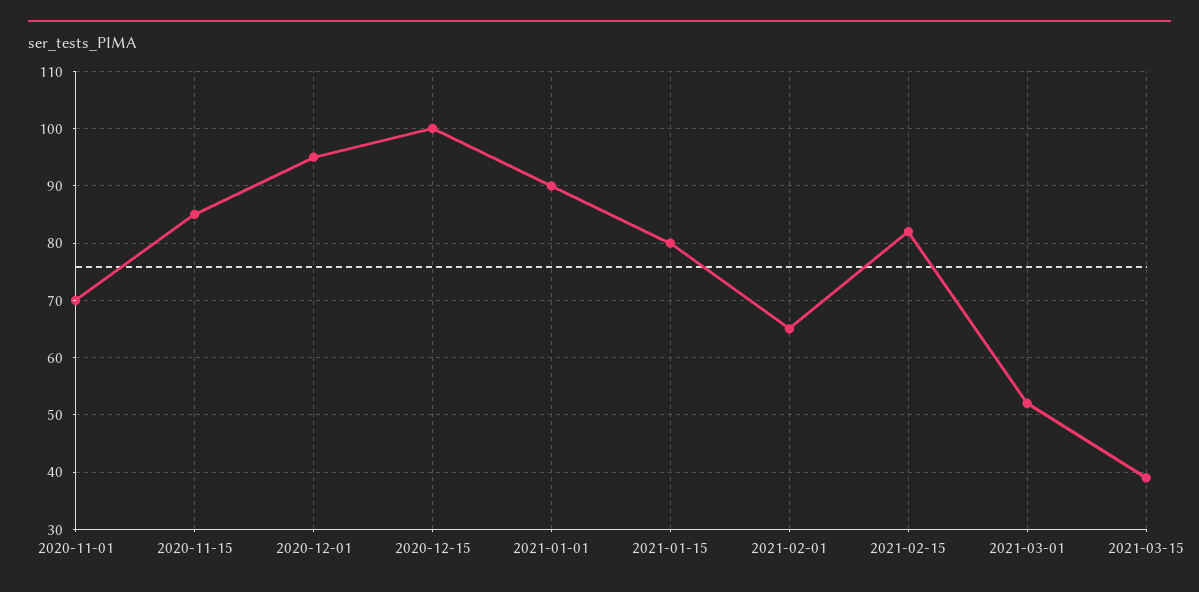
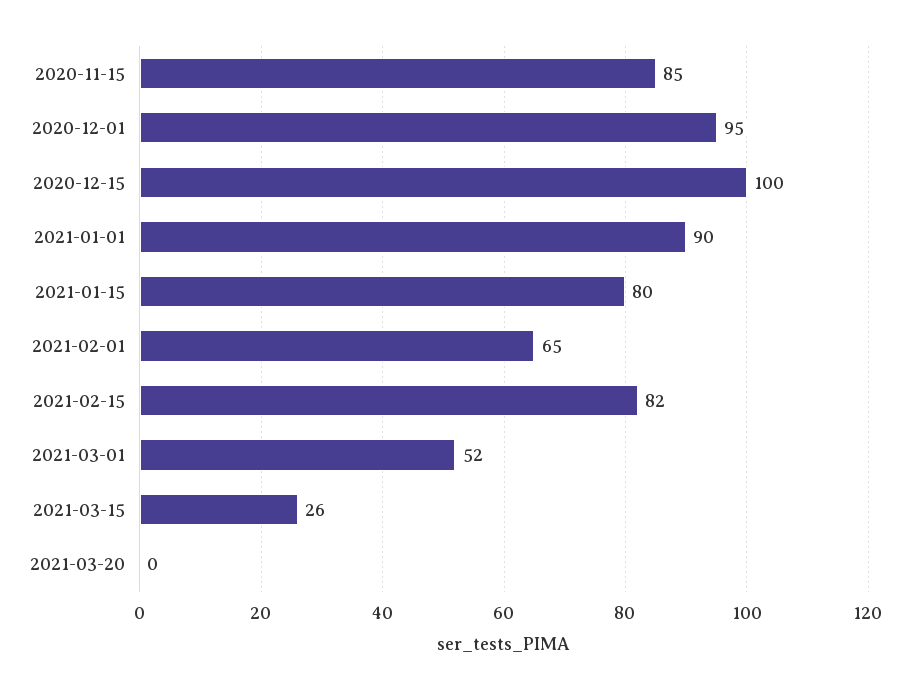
2020-11-01: 70 -> none
2021-03-15: 40 -> 26
2021-03-20: none -> 0

